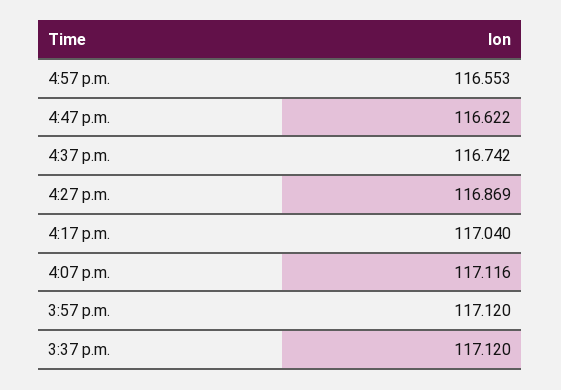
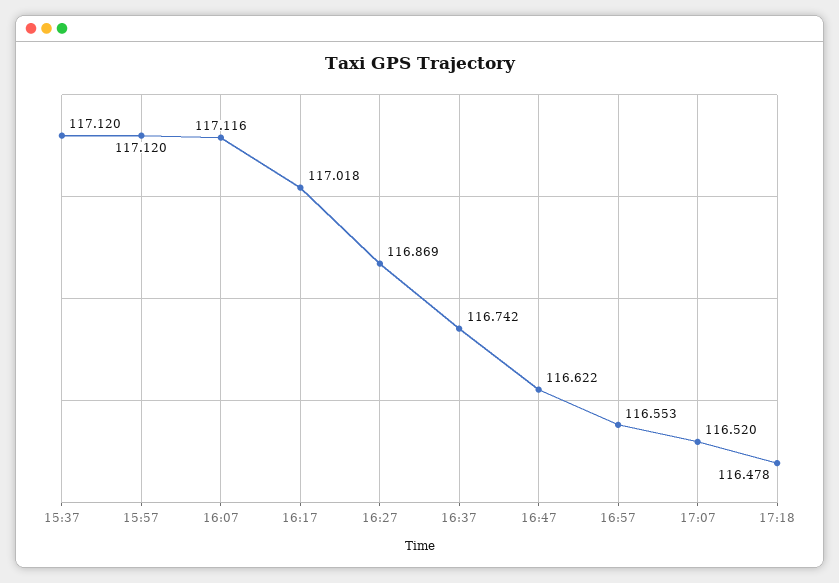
4:17 p.m.: 117.04 -> 117.018
17:07: none -> 116.52
17:18: none -> 116.478

